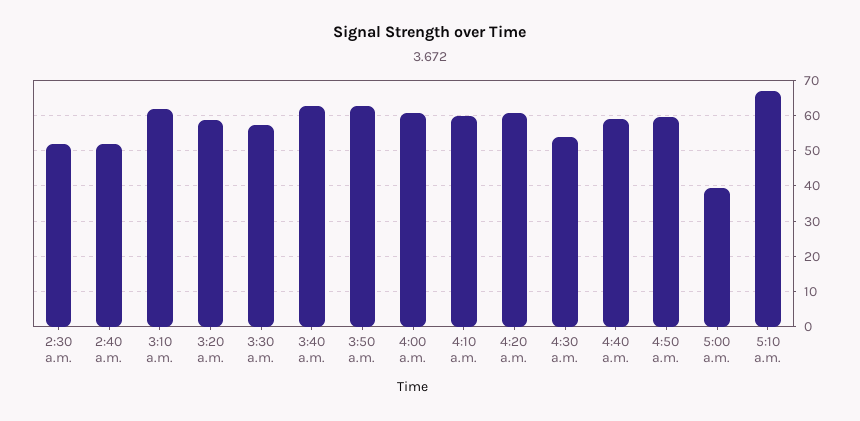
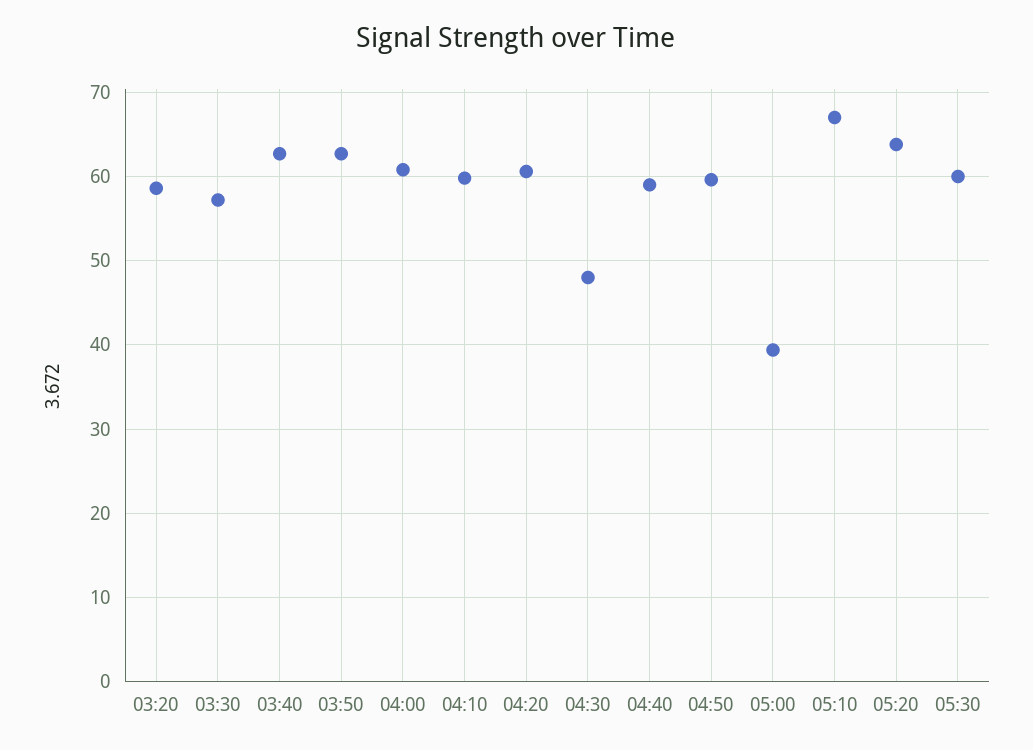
2:30 a.m.: 52 -> none
2:40 a.m.: 52 -> none
3:10 a.m.: 62 -> none
4:30 a.m.: 54 -> 48
05:20: none -> 64
05:30: none -> 60

